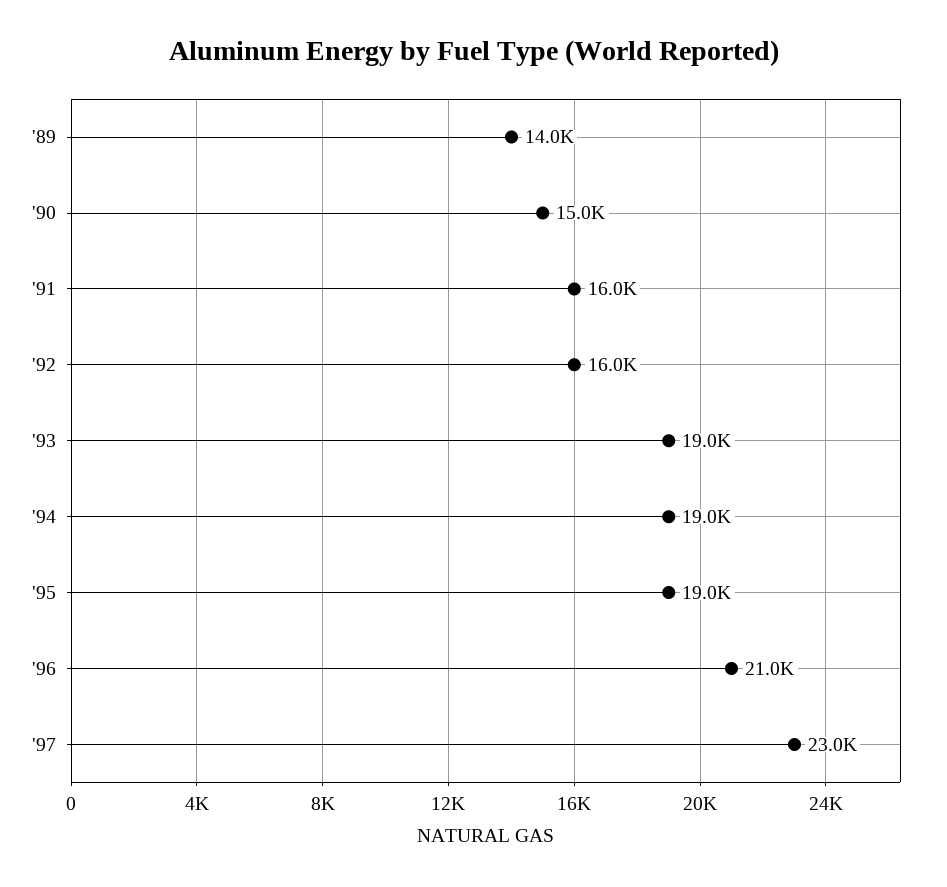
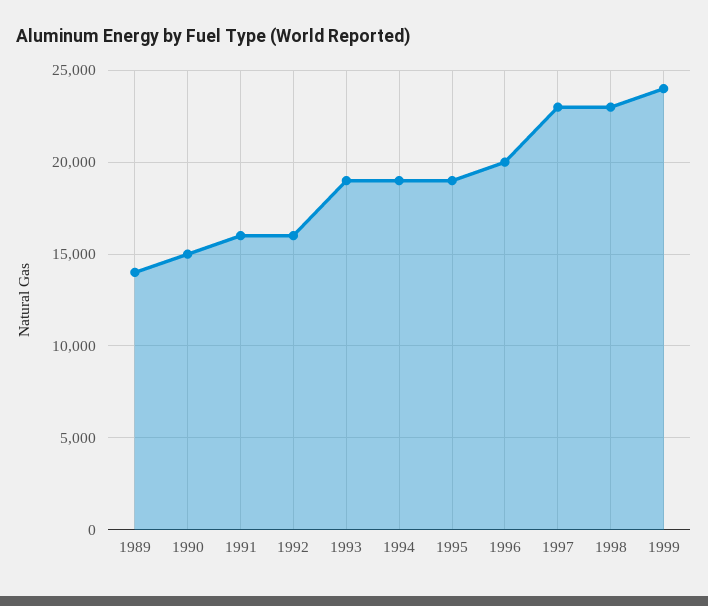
'96: 21000 -> 20000
1998: none -> 23000
1999: none -> 24000

